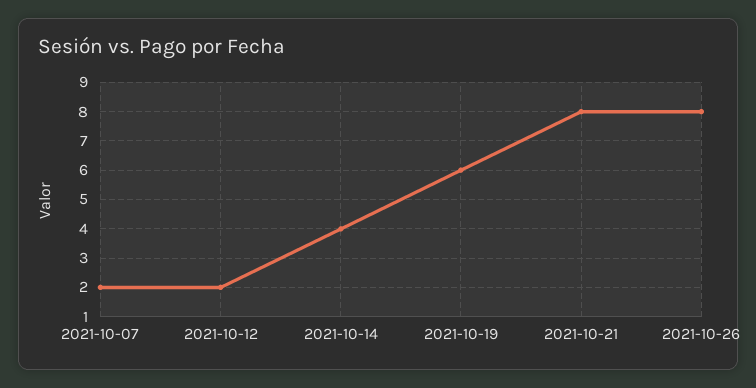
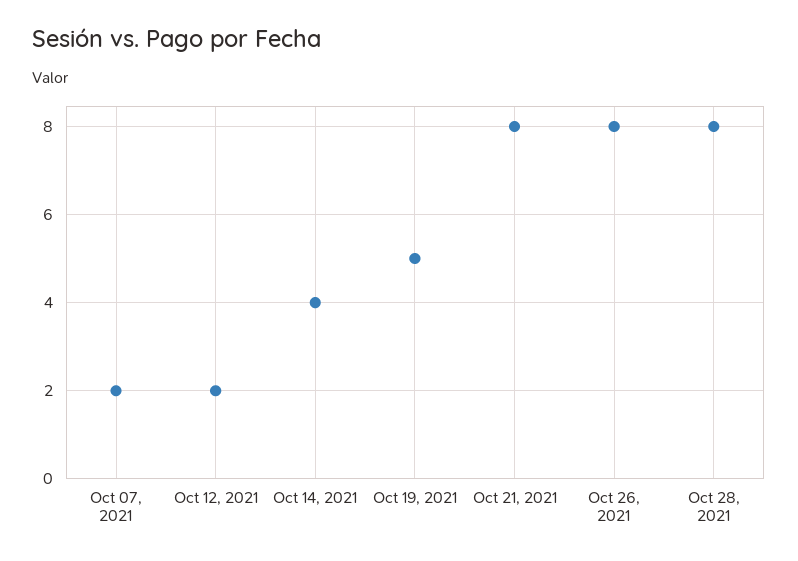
2021-10-19: 6 -> 5
Oct 28, 2021: none -> 8

